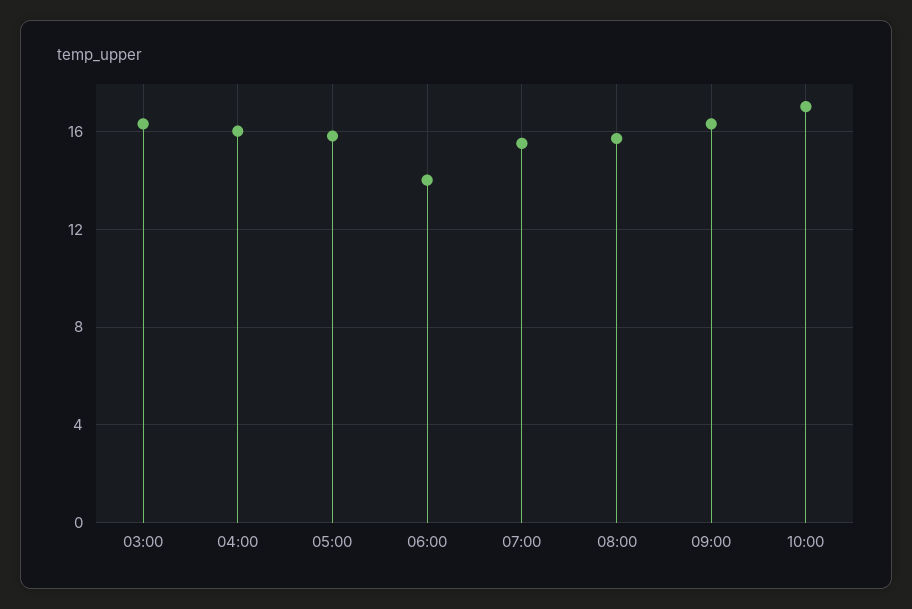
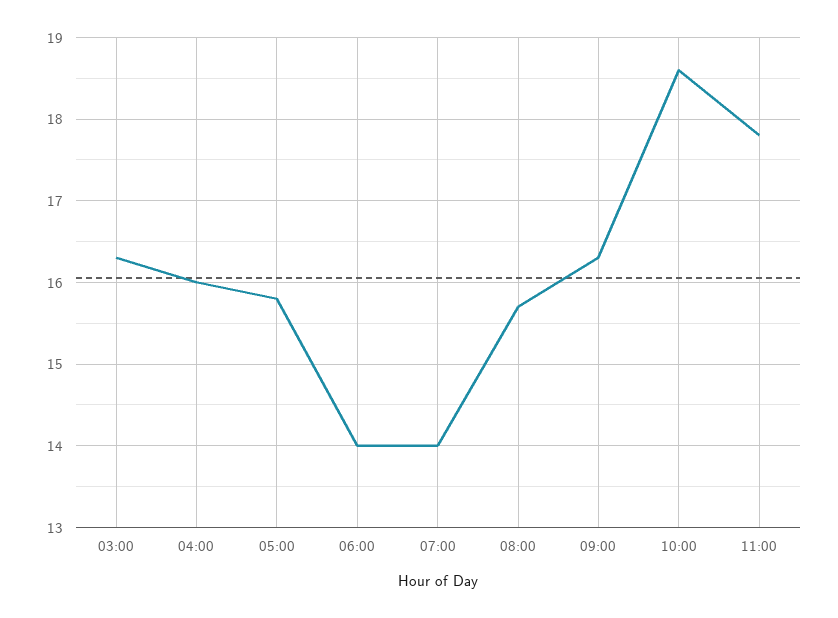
07:00: 15.5 -> 14
10:00: 17 -> 18.6
11:00: none -> 17.8

